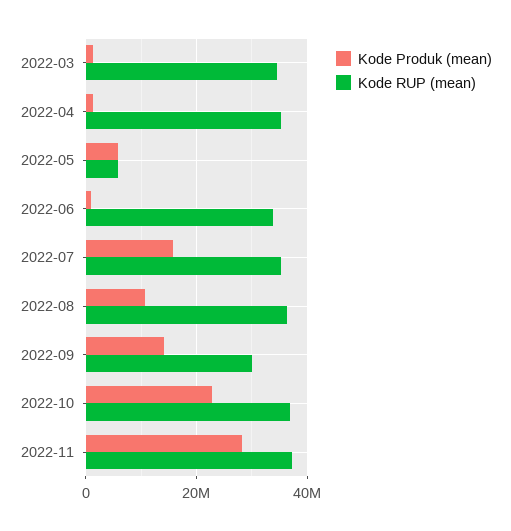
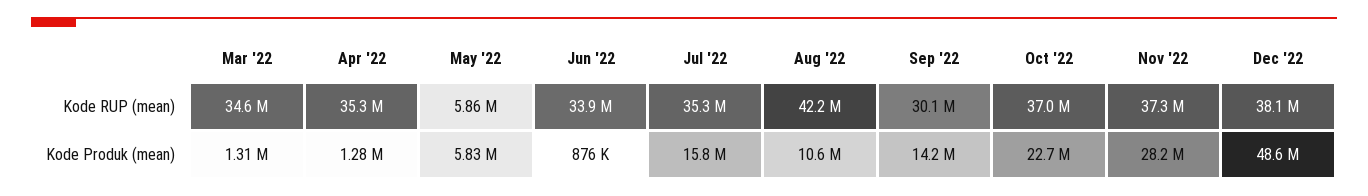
Kode RUP (mean), 2022-08: 36000000 -> 42200000
Kode RUP (mean), Dec '22: none -> 38100000
Kode Produk (mean), Dec '22: none -> 48600000

